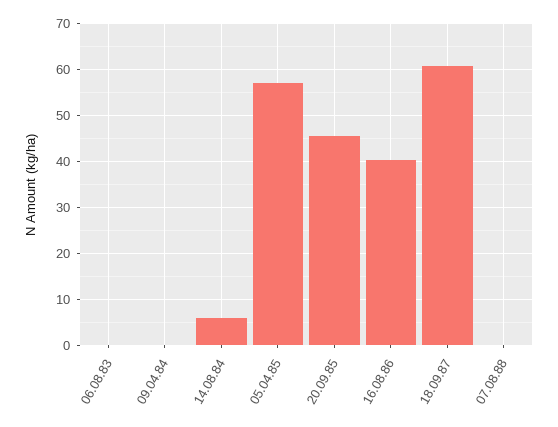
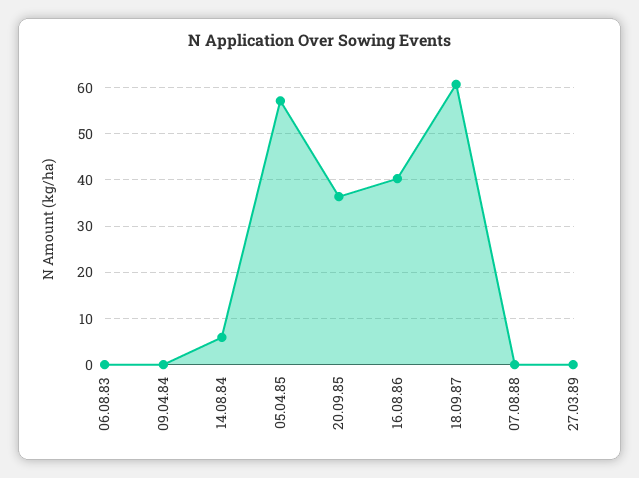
20.09.85: 46 -> 36
27.03.89: none -> 0

